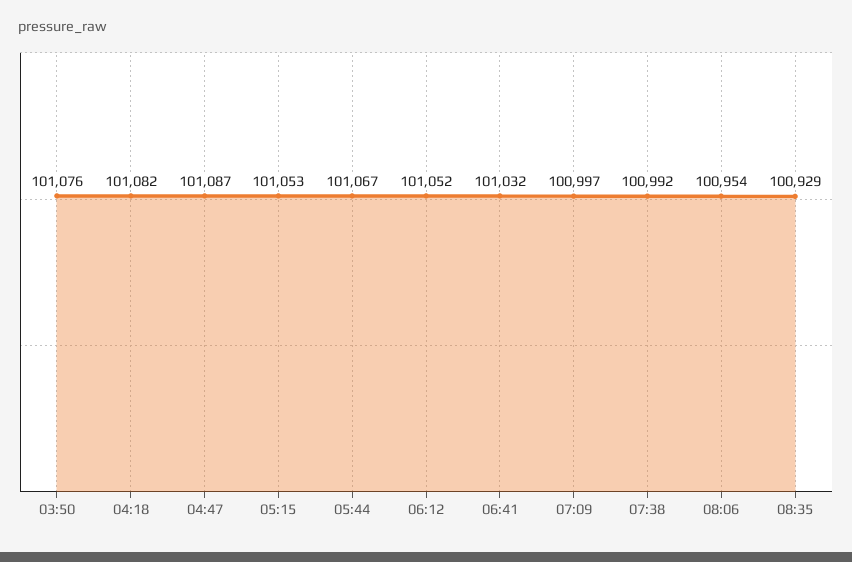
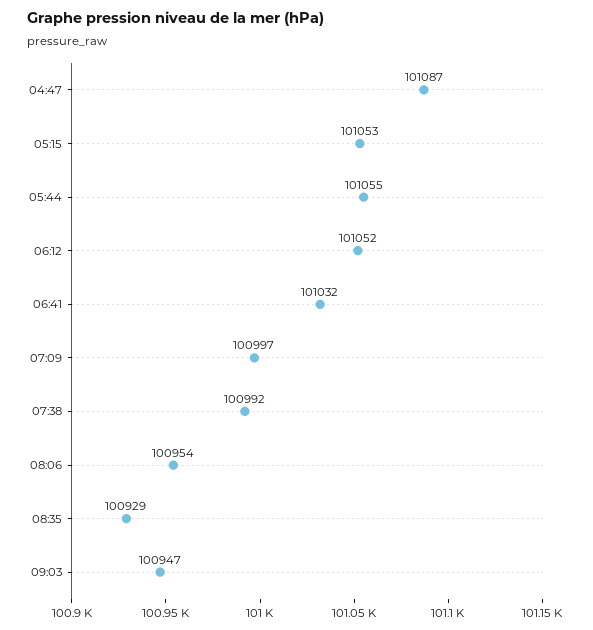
03:50: 101076 -> none
04:18: 101082 -> none
05:44: 101067 -> 101055
09:03: none -> 100947

